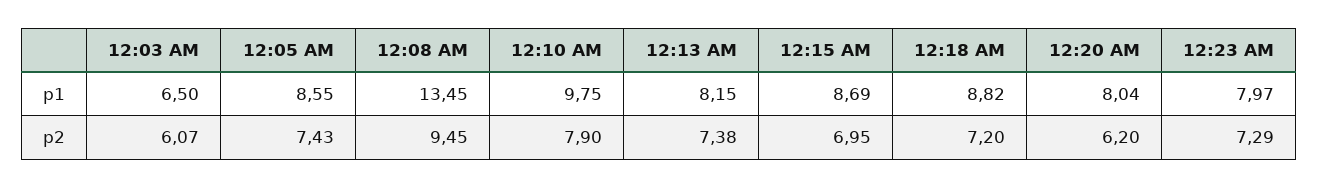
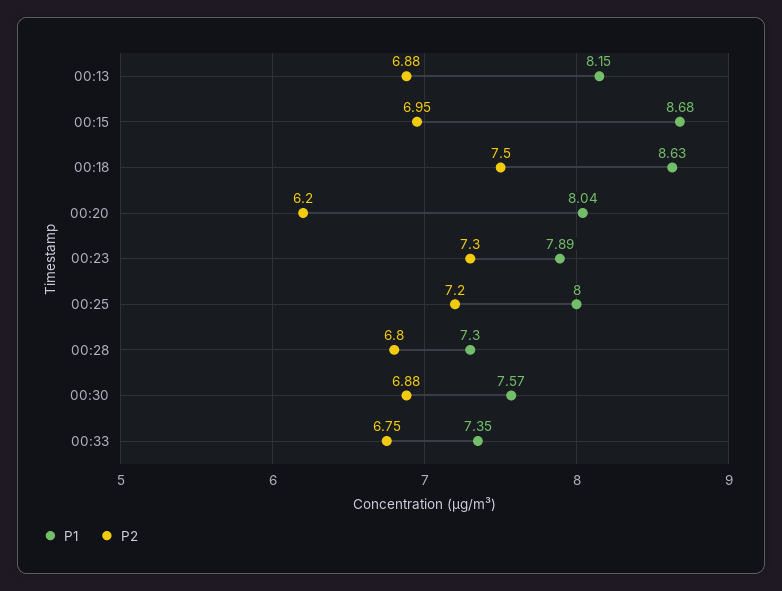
p1, 12:03 AM: 6.5 -> none
p1, 12:05 AM: 8.55 -> none
p1, 12:08 AM: 13.45 -> none
p1, 12:10 AM: 9.75 -> none
p1, 12:15 AM: 8.69 -> 8.68
p1, 12:18 AM: 8.82 -> 8.63
p1, 12:23 AM: 7.97 -> 7.89
p2, 12:03 AM: 6.07 -> none
p2, 12:05 AM: 7.43 -> none
p2, 12:08 AM: 9.45 -> none
p2, 12:10 AM: 7.9 -> none
p2, 12:13 AM: 7.38 -> 6.88
p2, 12:18 AM: 7.2 -> 7.5
p2, 12:23 AM: 7.29 -> 7.3
p1, 00:25: none -> 8
p2, 00:25: none -> 7.2
p1, 00:28: none -> 7.3
p2, 00:28: none -> 6.8
p1, 00:30: none -> 7.57
p2, 00:30: none -> 6.88
p1, 00:33: none -> 7.35
p2, 00:33: none -> 6.75

